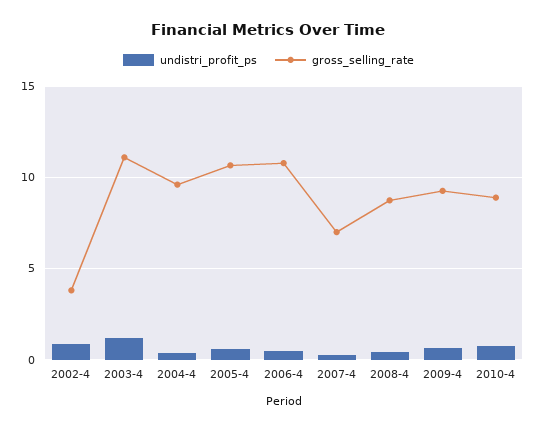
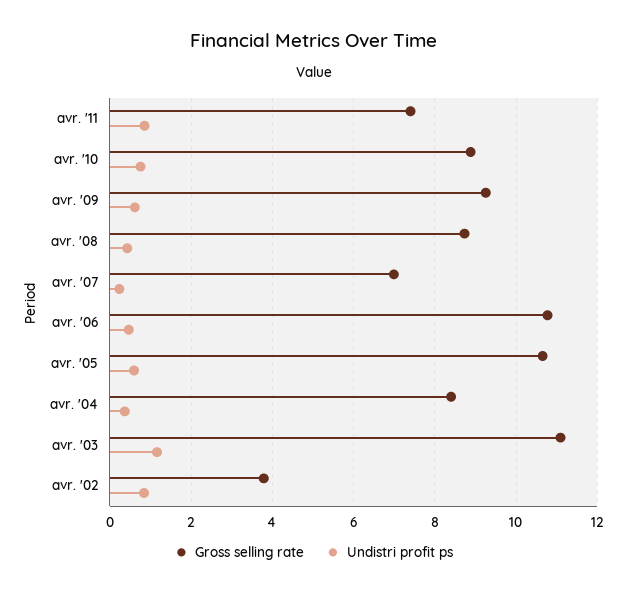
gross_selling_rate, 2004-4: 9.5 -> 8.4
gross_selling_rate, avr. '11: none -> 7.4
undistri_profit_ps, avr. '11: none -> 0.8

